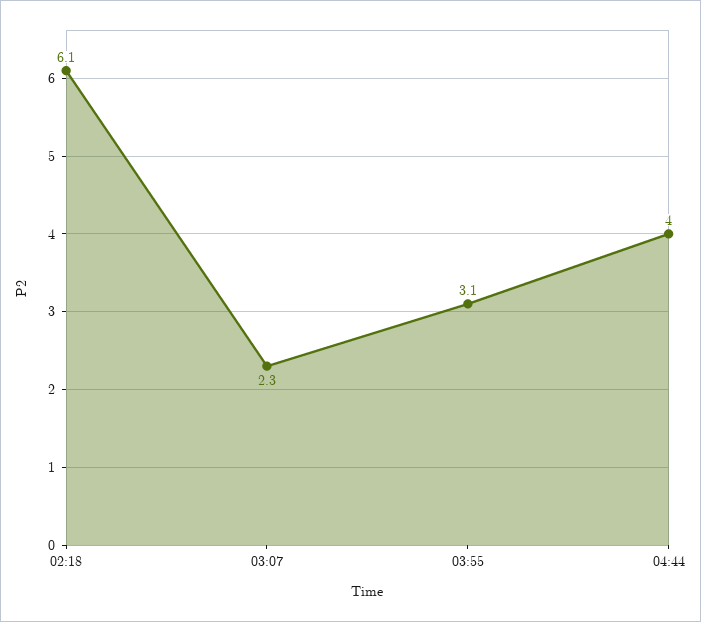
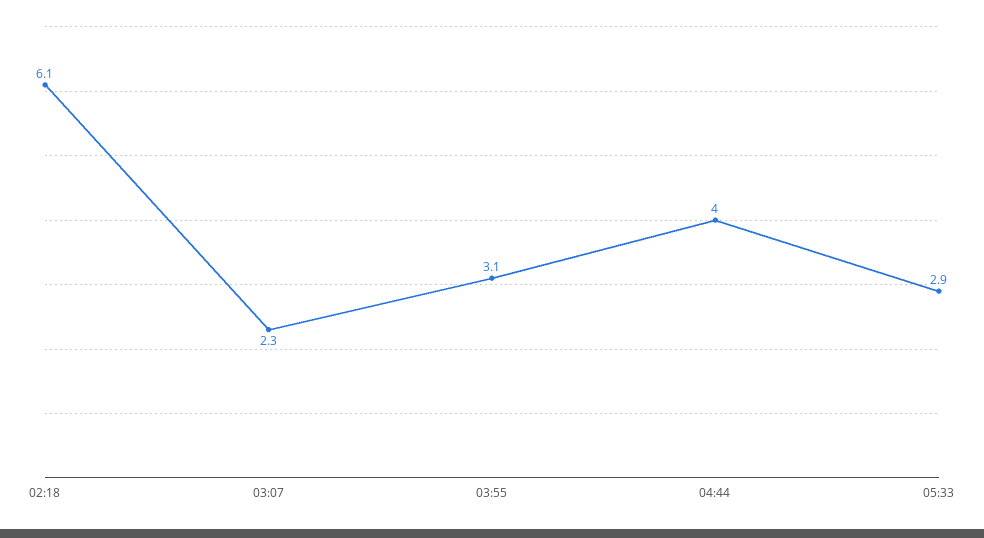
05:33: none -> 2.9

